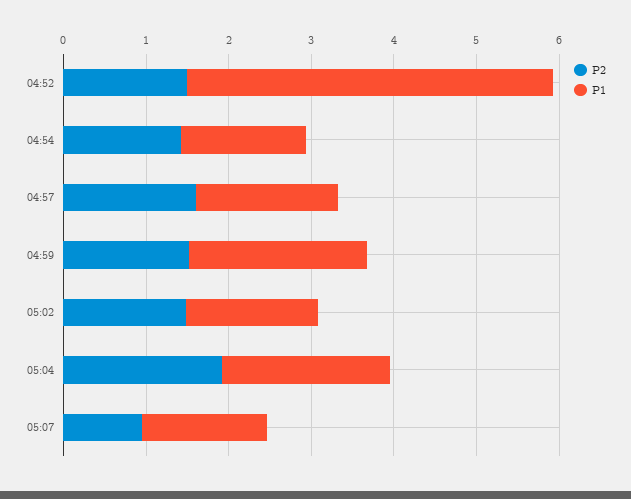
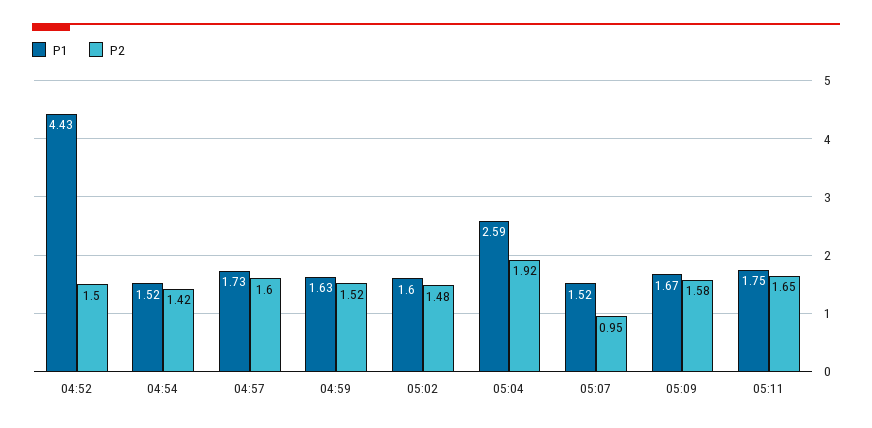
P1, 04:59: 2.2 -> 1.63
P1, 05:04: 2 -> 2.59
P1, 05:09: none -> 1.67
P2, 05:09: none -> 1.58
P1, 05:11: none -> 1.75
P2, 05:11: none -> 1.65

